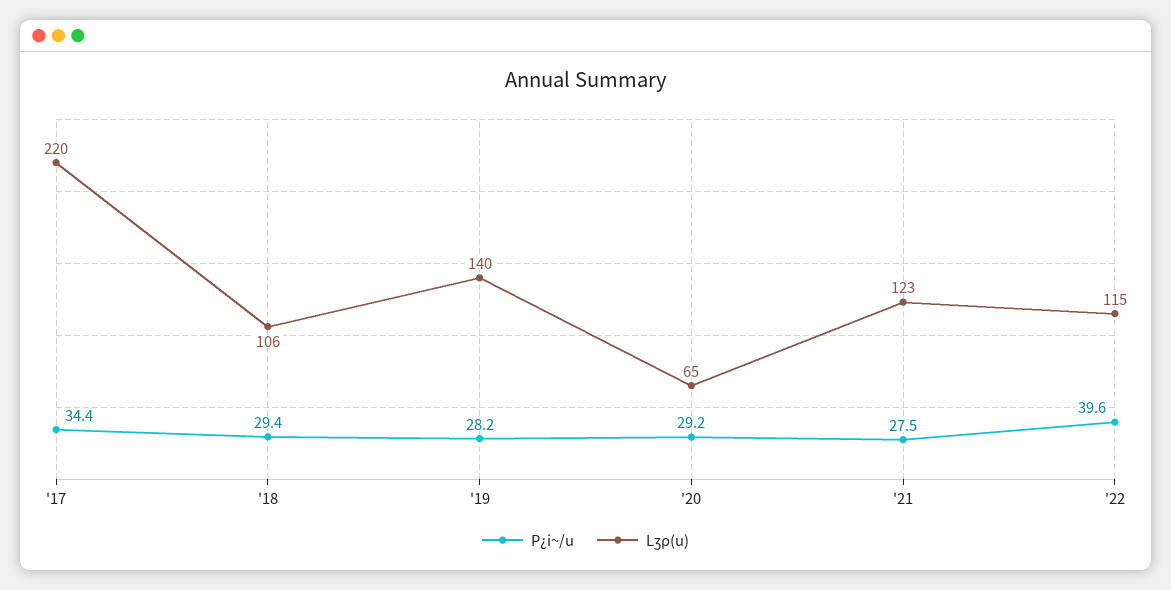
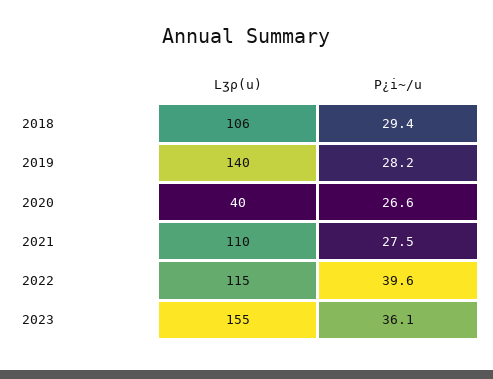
P¿i~/u, '17: 34.4 -> none
Lʒρ(u), '17: 220 -> none
P¿i~/u, '20: 29.2 -> 26.6
Lʒρ(u), '20: 65 -> 40
Lʒρ(u), '21: 123 -> 110
Lʒρ(u), 2023: none -> 155
P¿i~/u, 2023: none -> 36.1

